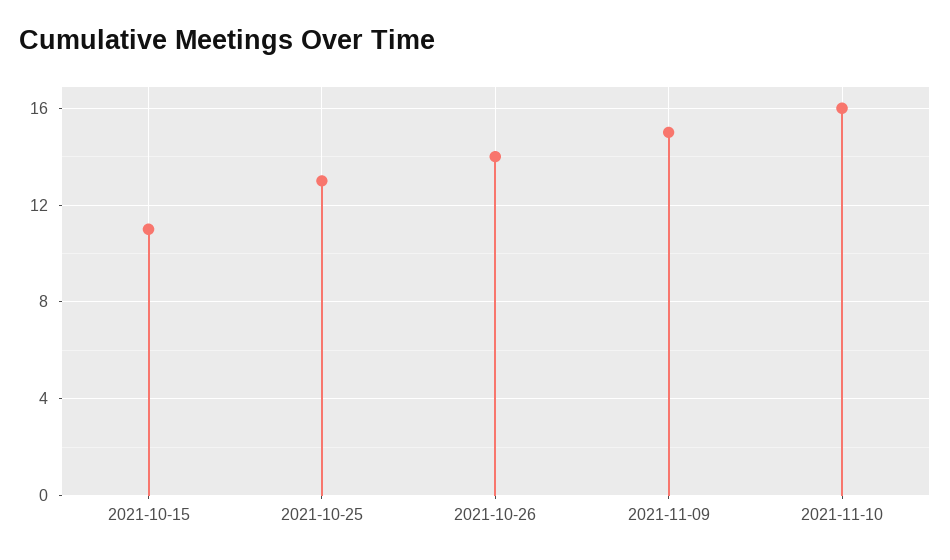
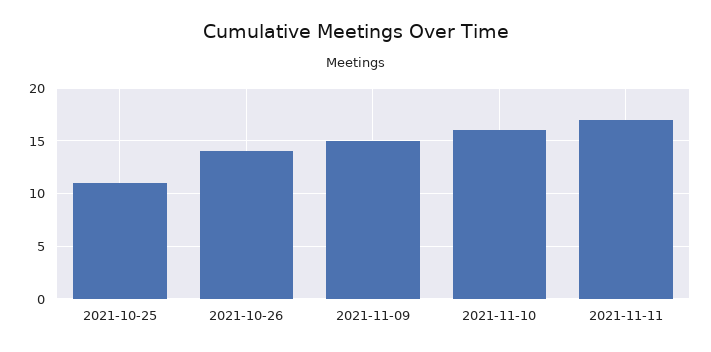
2021-10-15: 11 -> none
2021-10-25: 13 -> 11
2021-11-11: none -> 17

